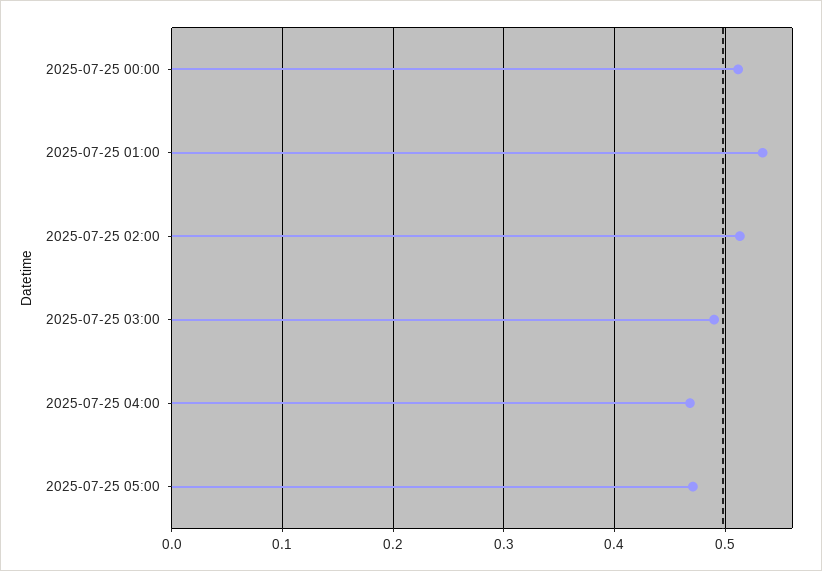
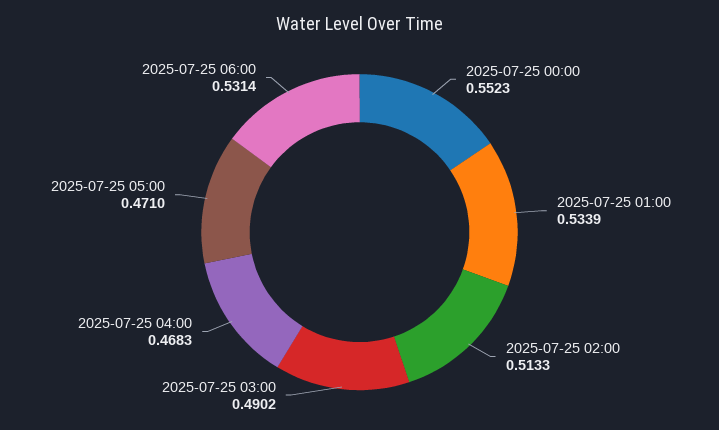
2025-07-25 00:00: 0.51 -> 0.5523
2025-07-25 06:00: none -> 0.5314

